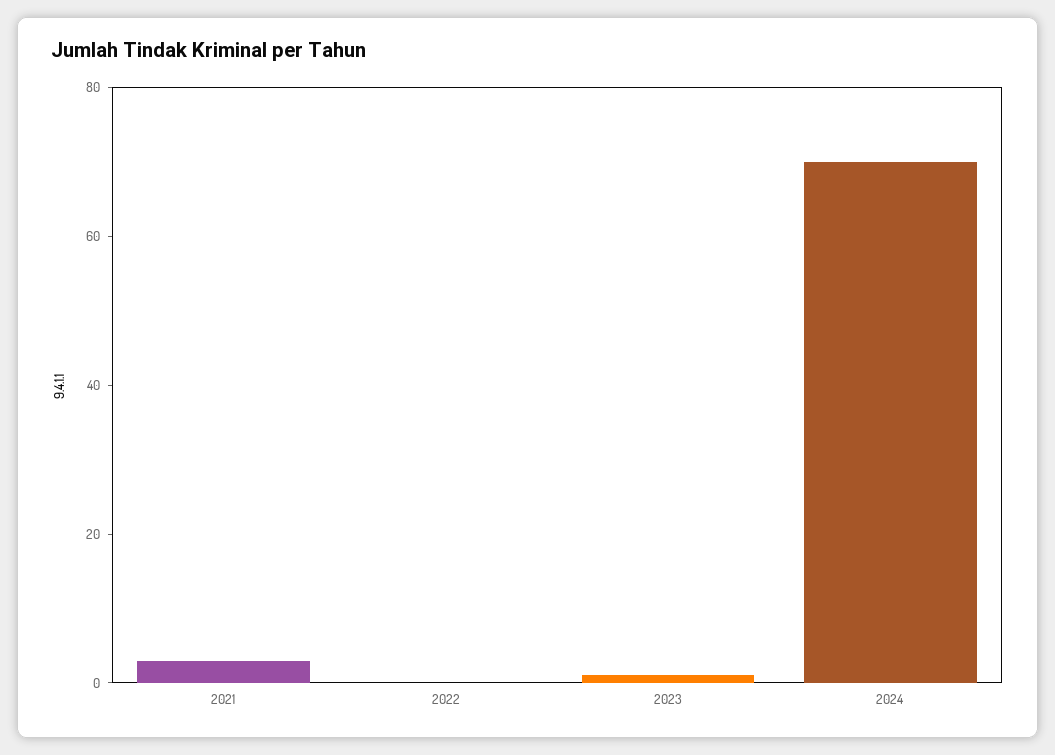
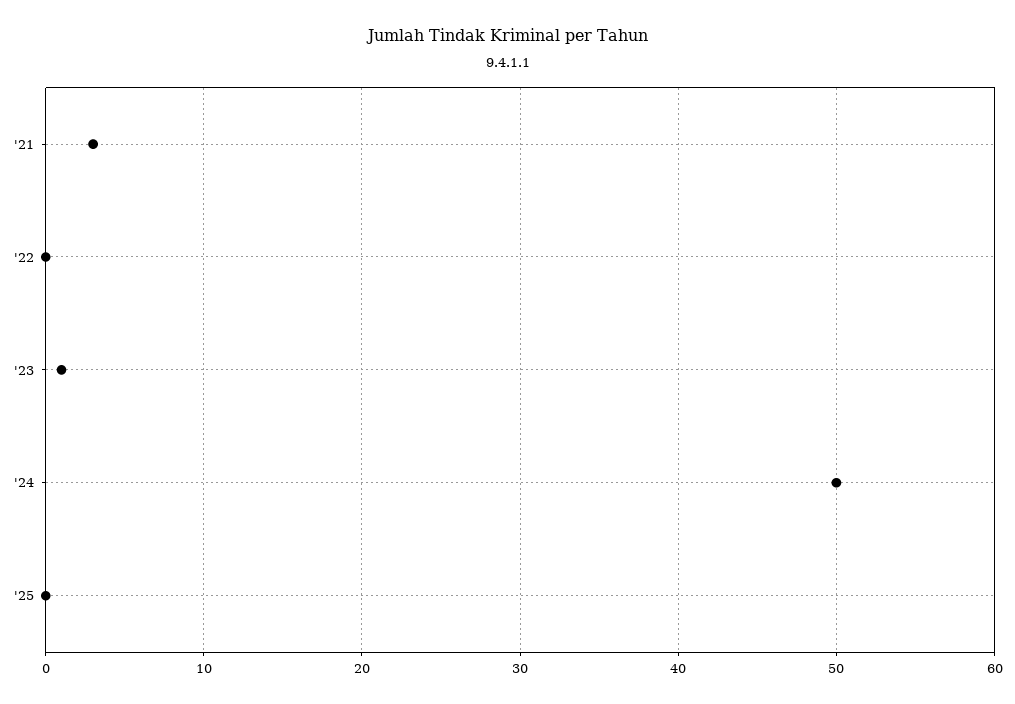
2024: 70 -> 50
'25: none -> 0

